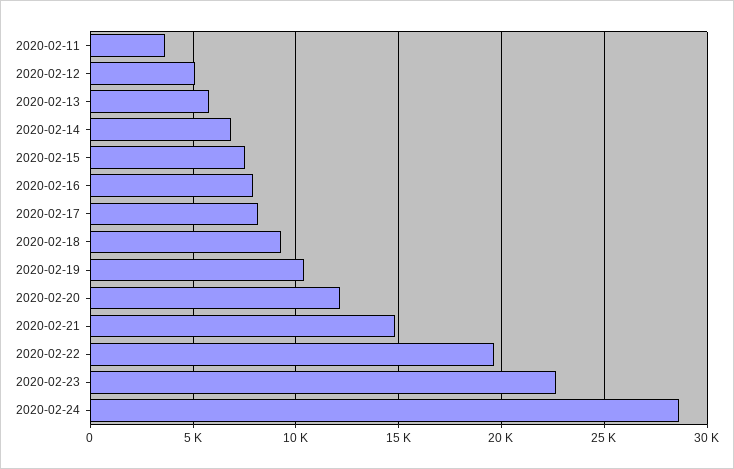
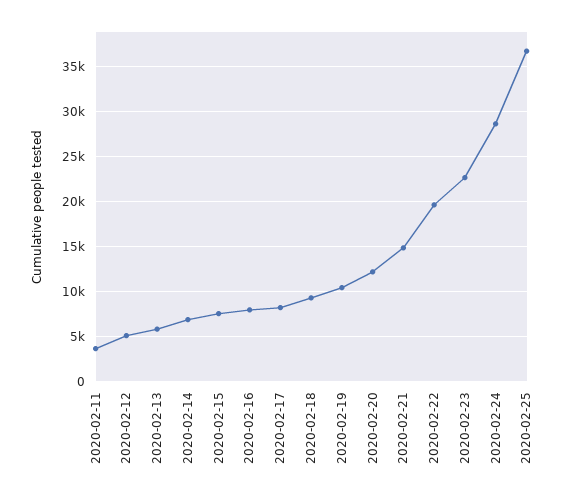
2020-02-25: none -> 37000

